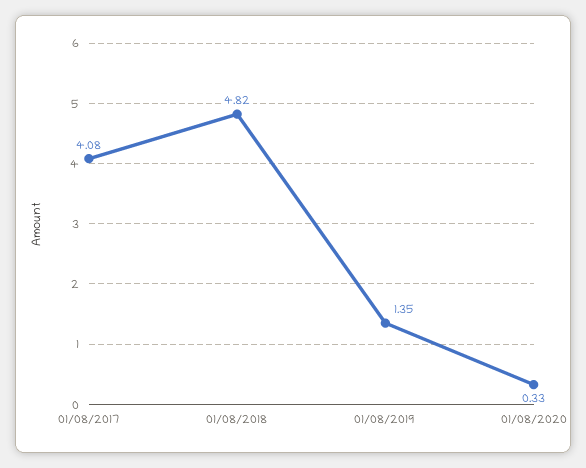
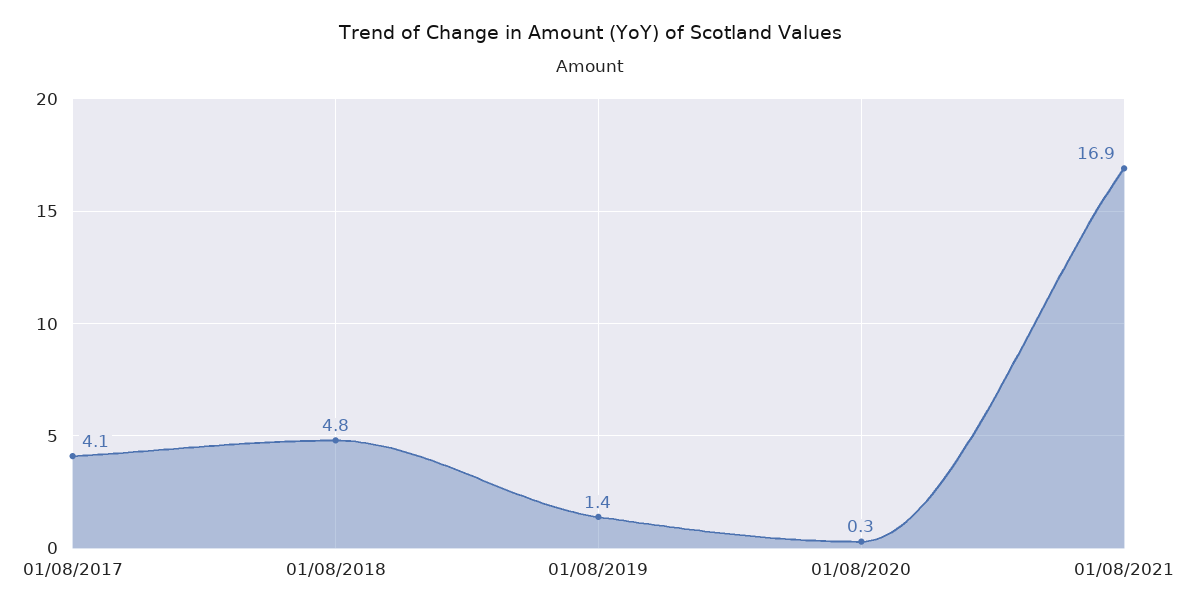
01/08/2021: none -> 16.9

